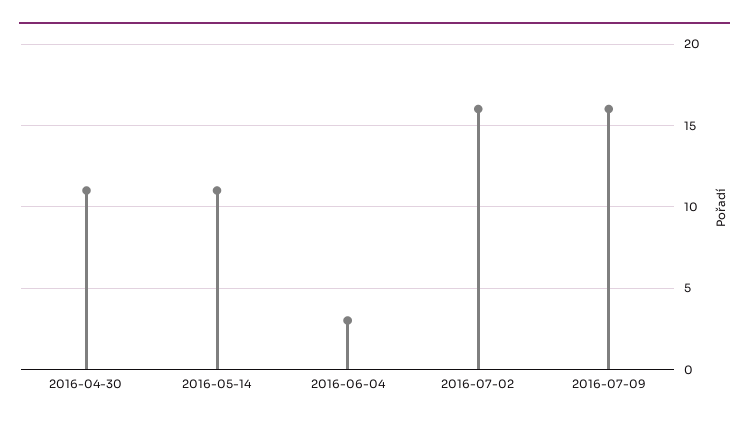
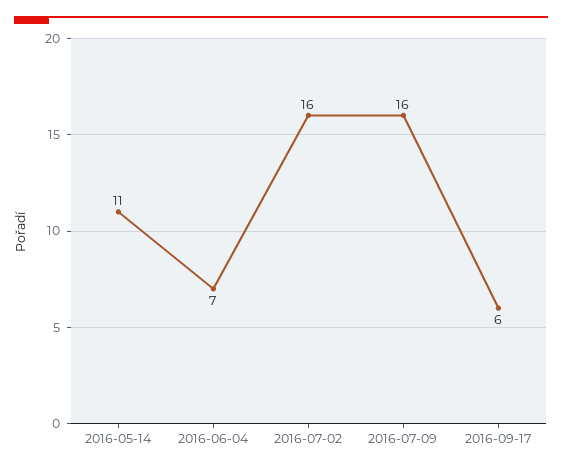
2016-04-30: 11 -> none
2016-06-04: 3 -> 7
2016-09-17: none -> 6

